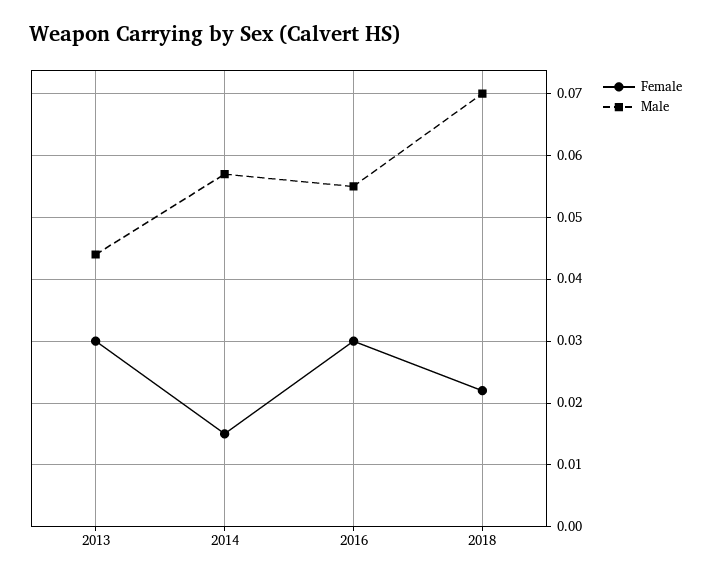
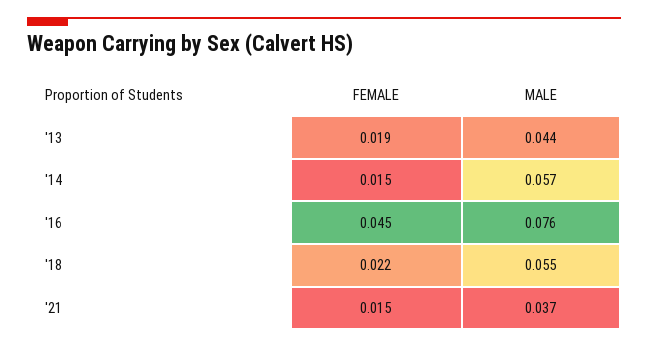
Female, 2013: 0.03 -> 0.019
Female, 2016: 0.03 -> 0.045
Male, 2016: 0.055 -> 0.076
Male, 2018: 0.07 -> 0.055
Female, '21: none -> 0.015
Male, '21: none -> 0.037

